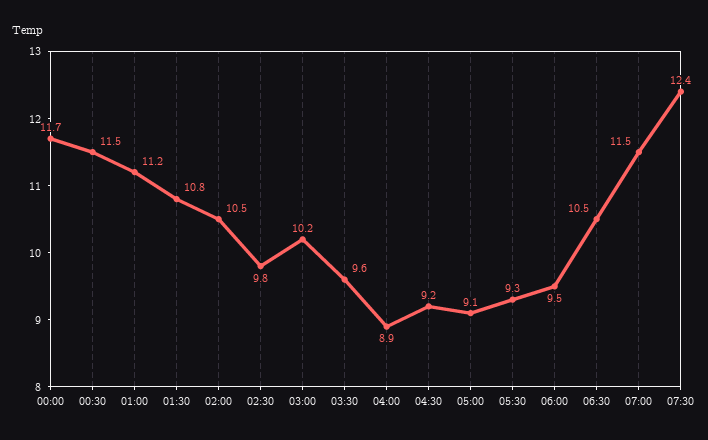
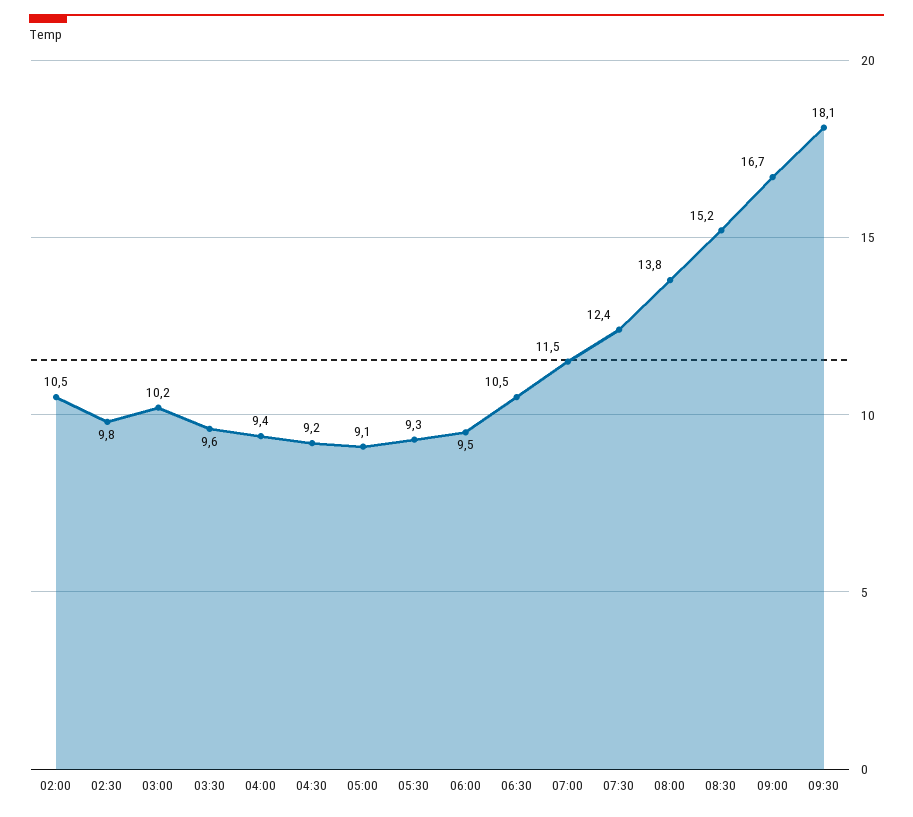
00:00: 11.7 -> none
00:30: 11.5 -> none
01:00: 11.2 -> none
01:30: 10.8 -> none
04:00: 8.9 -> 9.4
08:00: none -> 13.8
08:30: none -> 15.2
09:00: none -> 16.7
09:30: none -> 18.1

